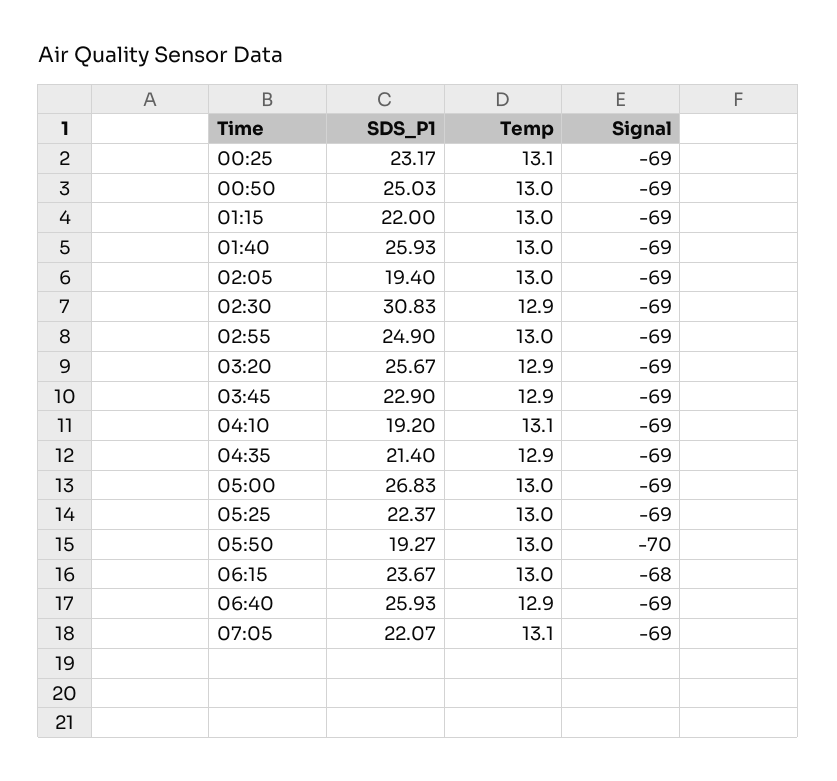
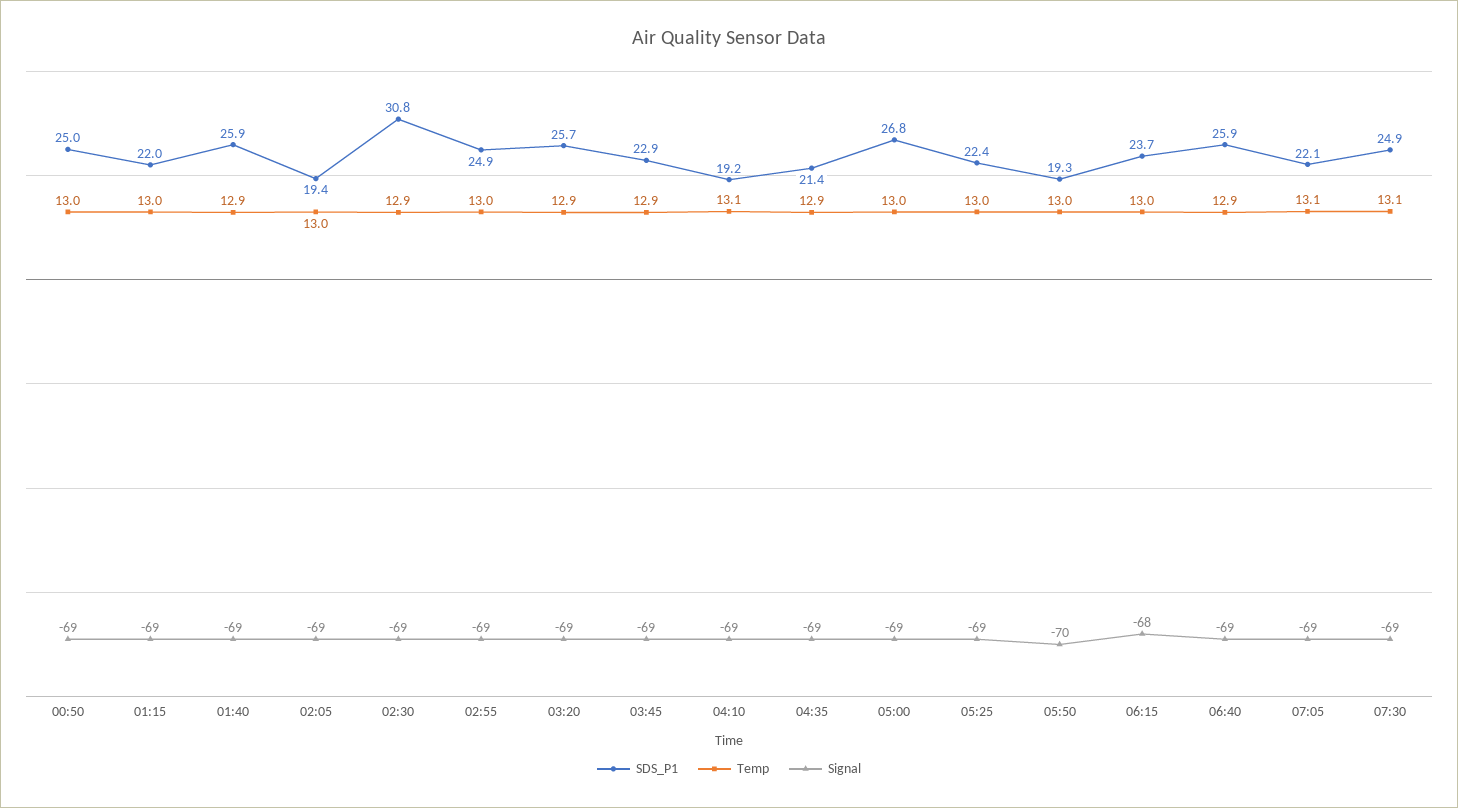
SDS_P1, 00:25: 23.17 -> none
Temp, 00:25: 13.1 -> none
Signal, 00:25: -69 -> none
Temp, 01:40: 13 -> 12.9
SDS_P1, 07:30: none -> 24.9
Temp, 07:30: none -> 13.1
Signal, 07:30: none -> -69

